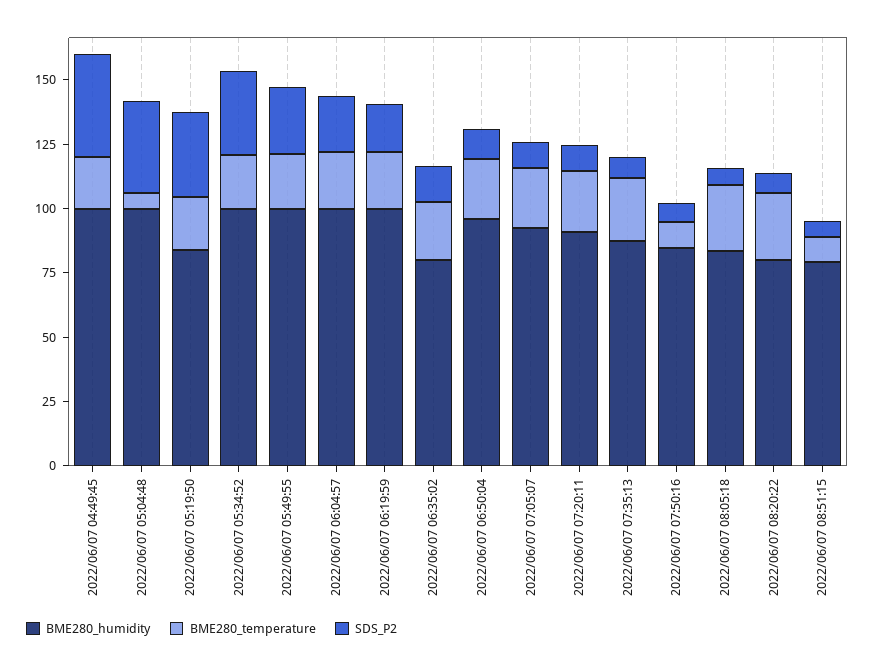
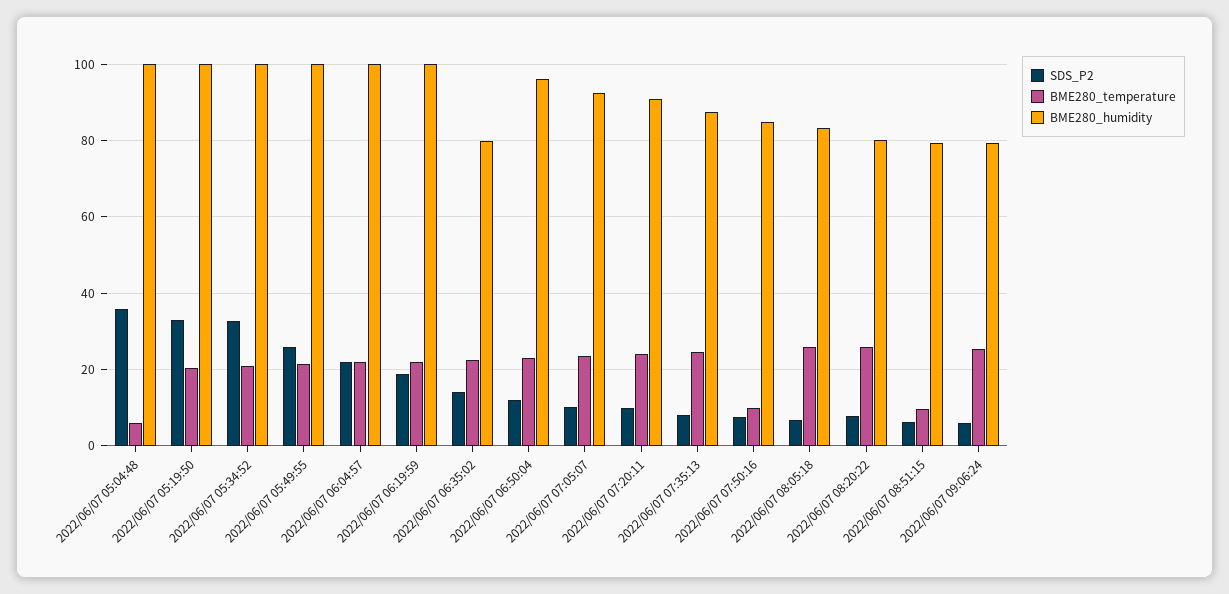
BME280_humidity, 2022/06/07 04:49:45: 100 -> none
BME280_temperature, 2022/06/07 04:49:45: 20 -> none
SDS_P2, 2022/06/07 04:49:45: 40 -> none
BME280_humidity, 2022/06/07 05:19:50: 85 -> 100
SDS_P2, 2022/06/07 09:06:24: none -> 6
BME280_temperature, 2022/06/07 09:06:24: none -> 26
BME280_humidity, 2022/06/07 09:06:24: none -> 80

